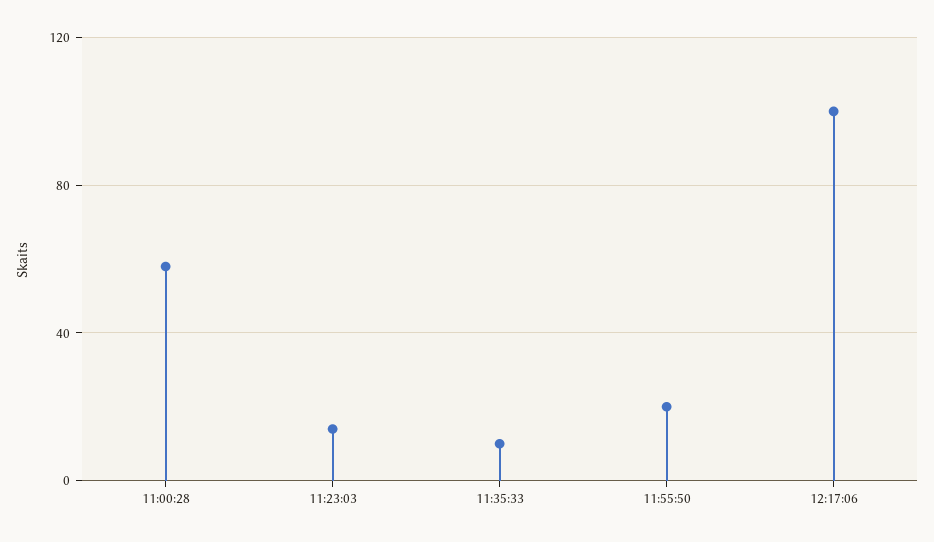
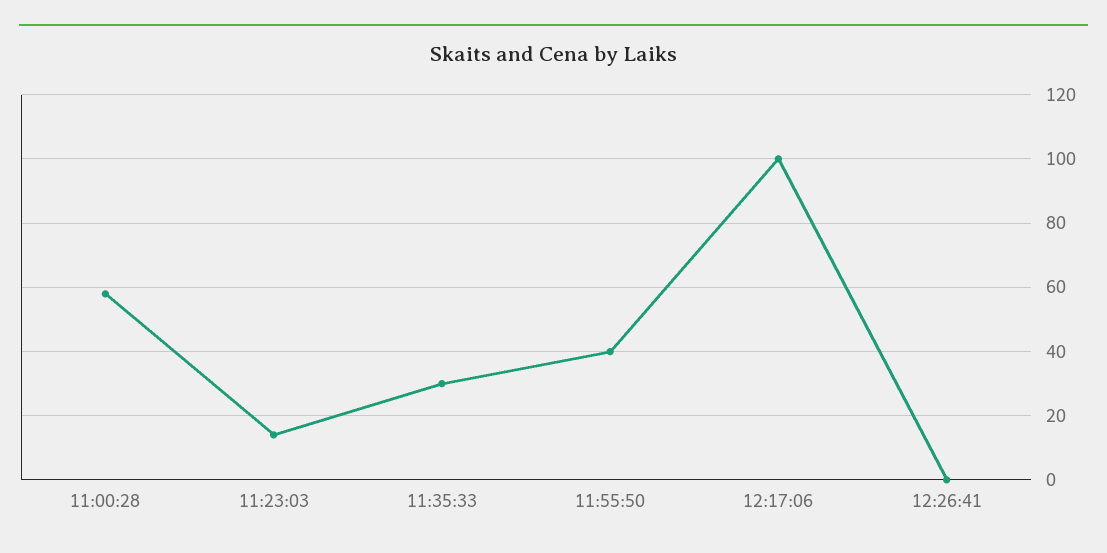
11:35:33: 10 -> 30
11:55:50: 20 -> 40
12:26:41: none -> 0

